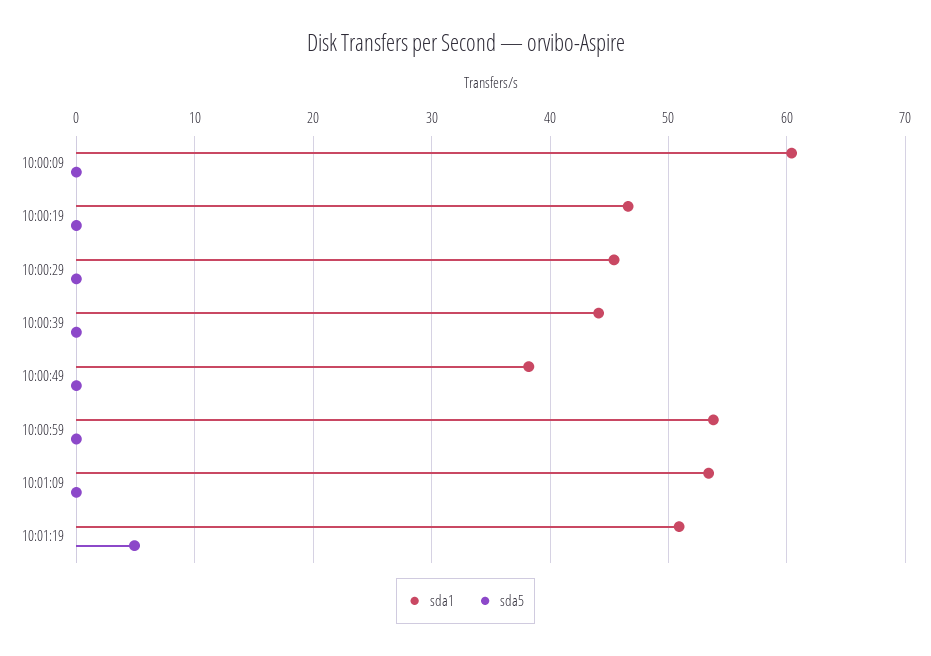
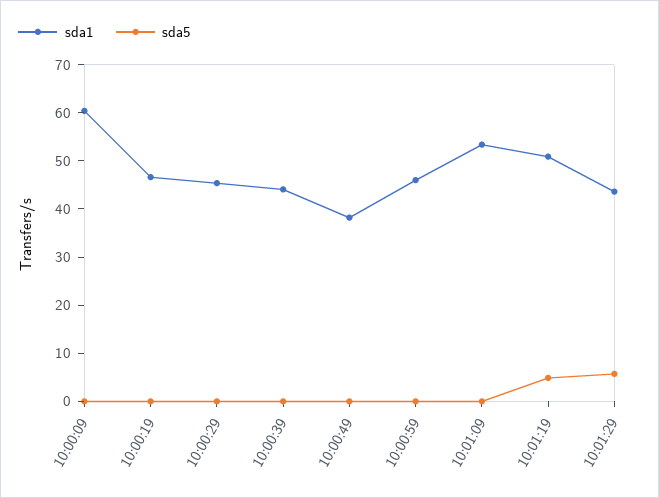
sda1, 10:00:59: 54 -> 46
sda1, 10:01:29: none -> 44
sda5, 10:01:29: none -> 6

